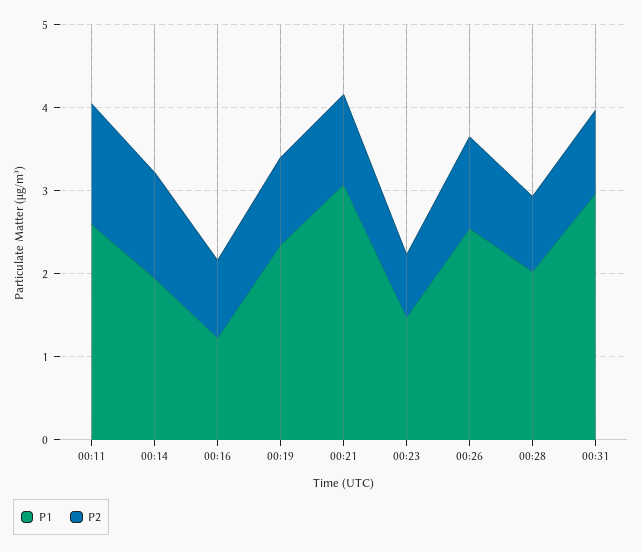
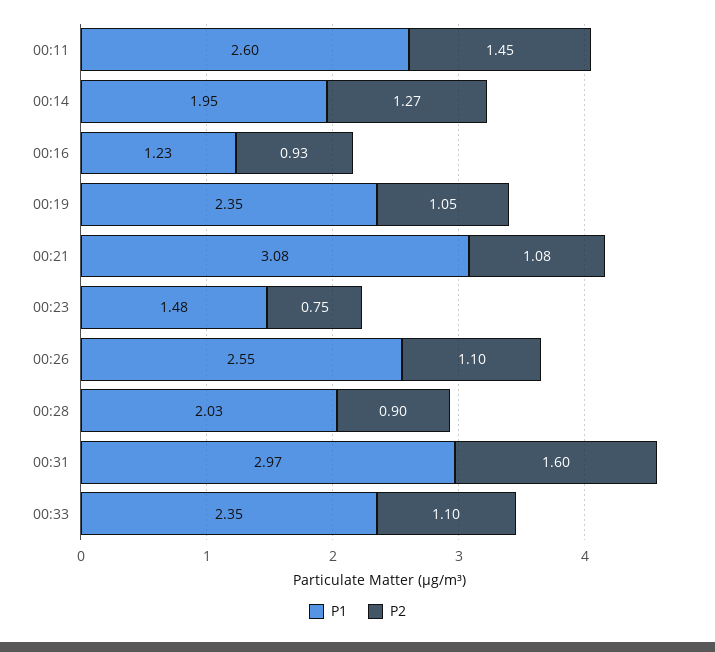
P2, 00:31: 1 -> 1.6
P1, 00:33: none -> 2.35
P2, 00:33: none -> 1.1

